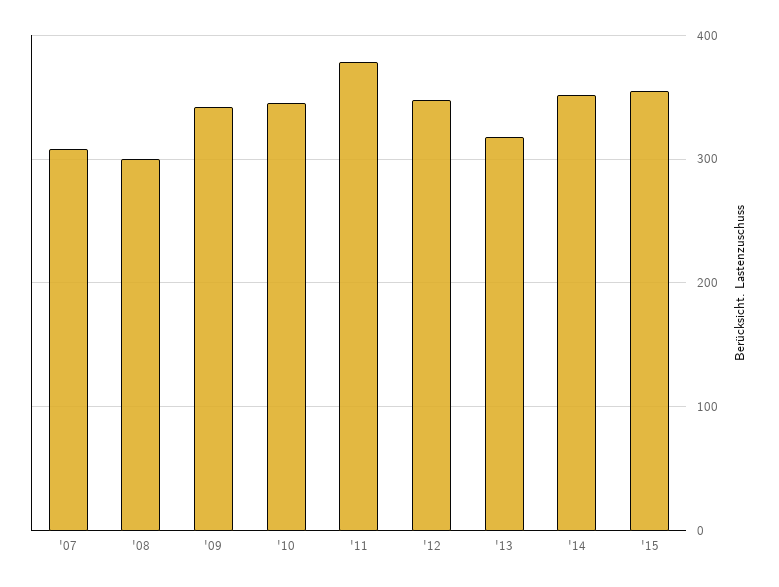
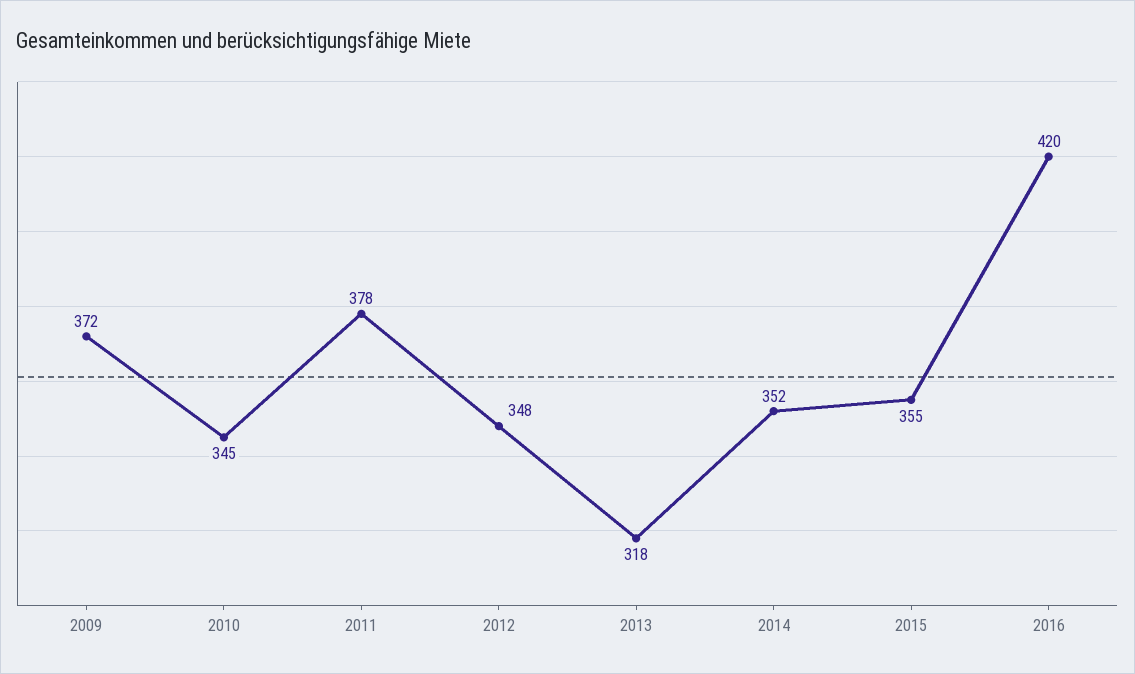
'07: 310 -> none
'08: 300 -> none
'09: 340 -> 372
2016: none -> 420

